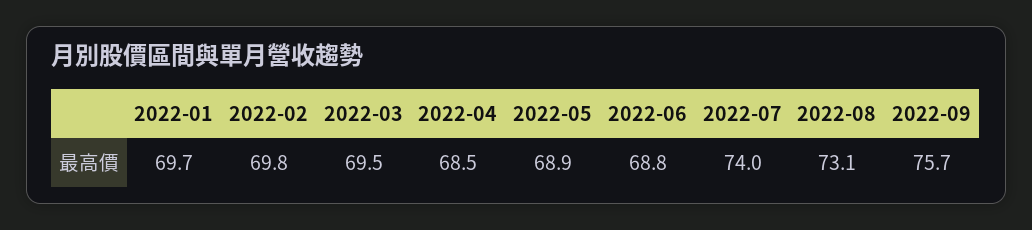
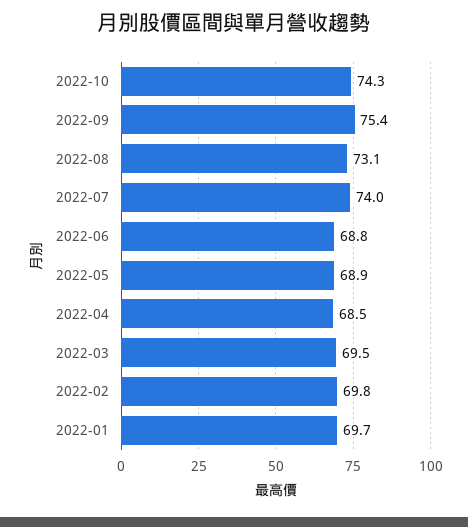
2022-09: 75.7 -> 75.4
2022-10: none -> 74.3

